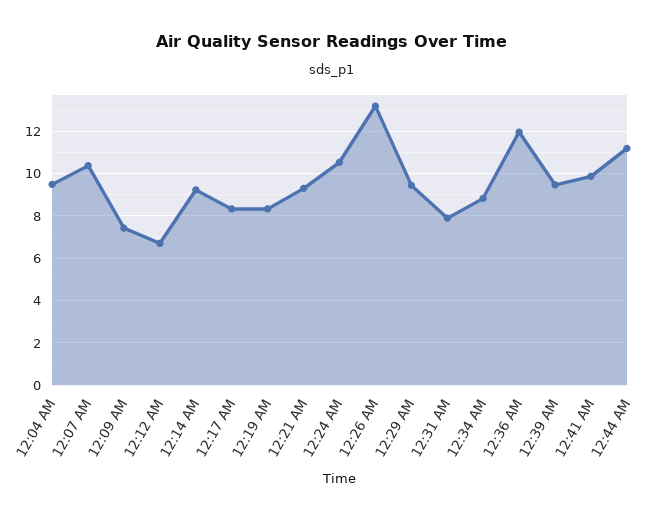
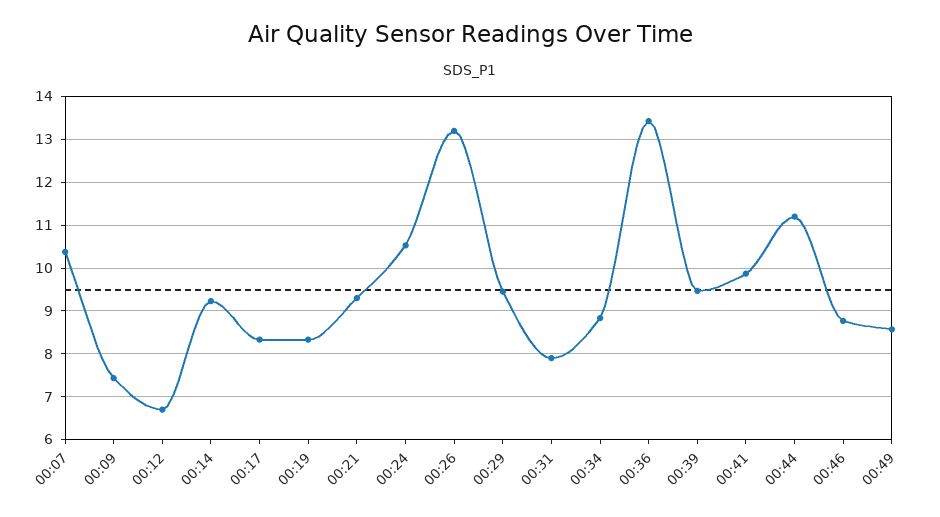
12:04 AM: 9.5 -> none
12:36 AM: 12 -> 13.4
00:46: none -> 8.8
00:49: none -> 8.6

